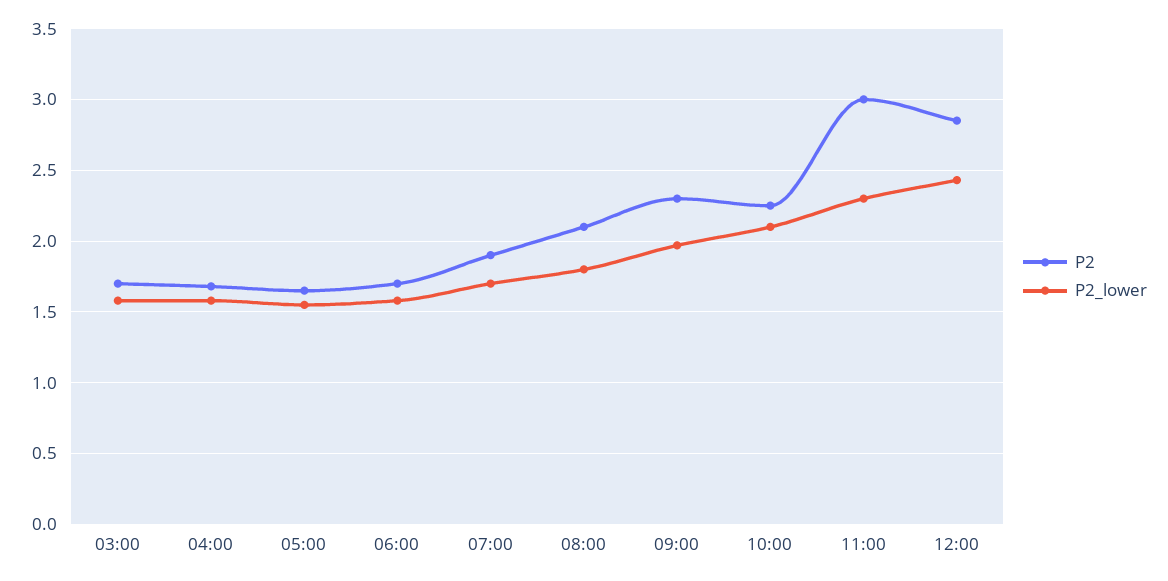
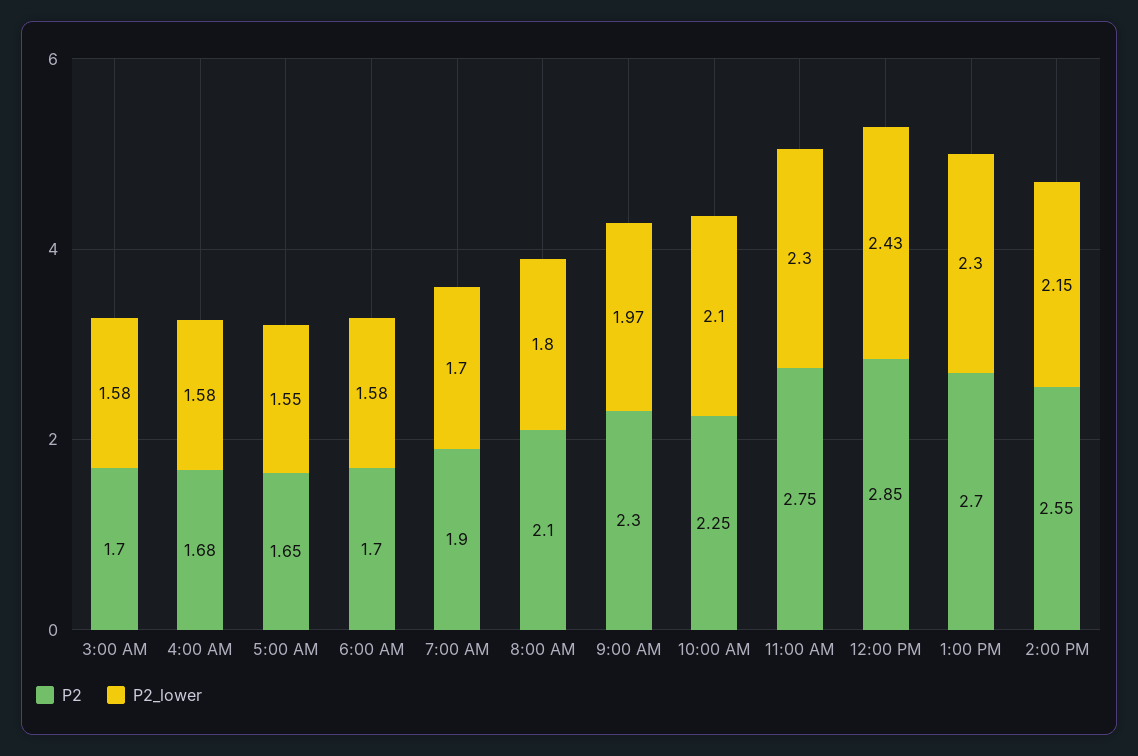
P2, 11:00: 3 -> 2.75
P2, 1:00 PM: none -> 2.7
P2_lower, 1:00 PM: none -> 2.3
P2, 2:00 PM: none -> 2.55
P2_lower, 2:00 PM: none -> 2.15

